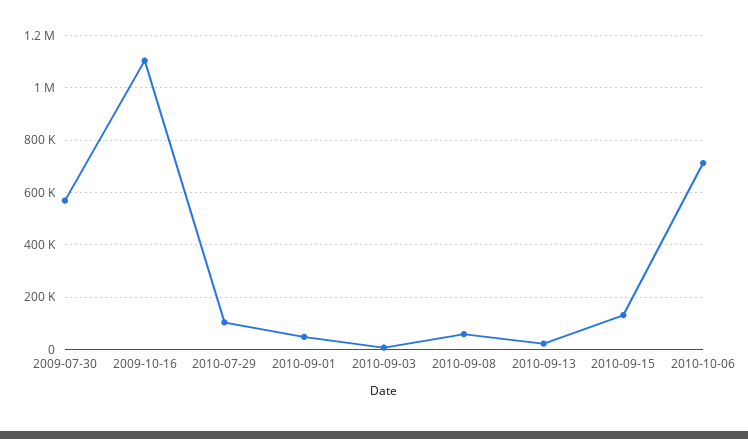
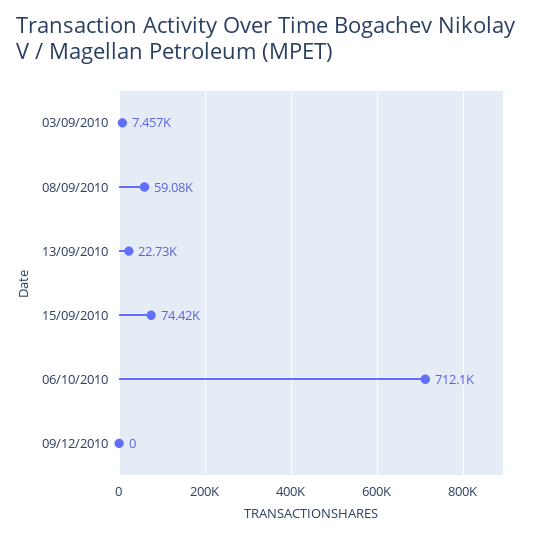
2009-07-30: 575000 -> none
2009-10-16: 1100000 -> none
2010-07-29: 100000 -> none
2010-09-01: 50000 -> none
2010-09-15: 125000 -> 74420
09/12/2010: none -> 0

